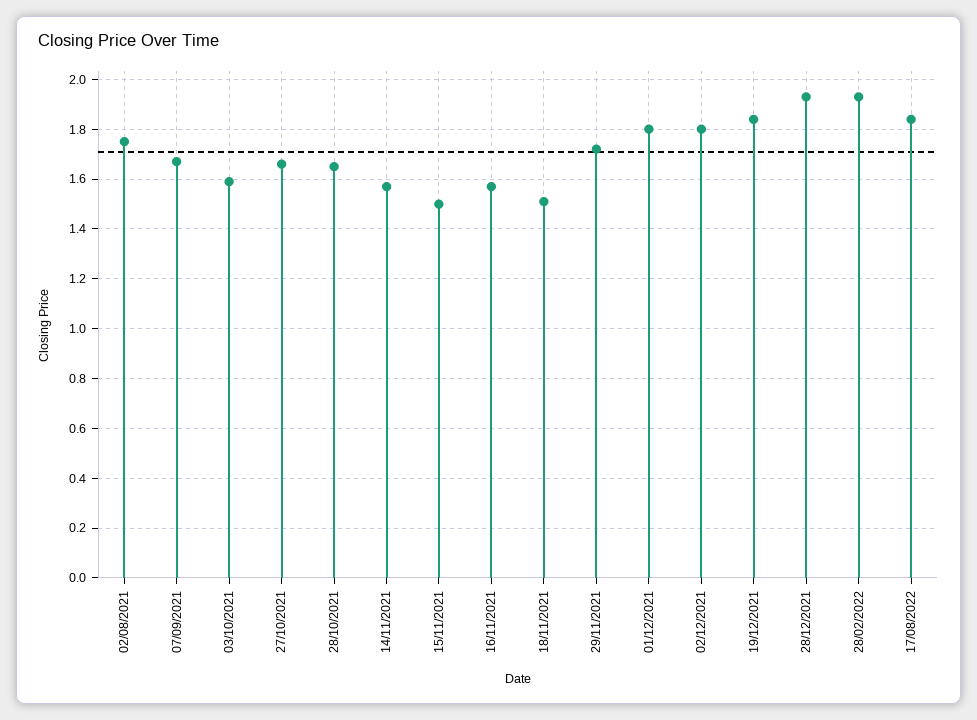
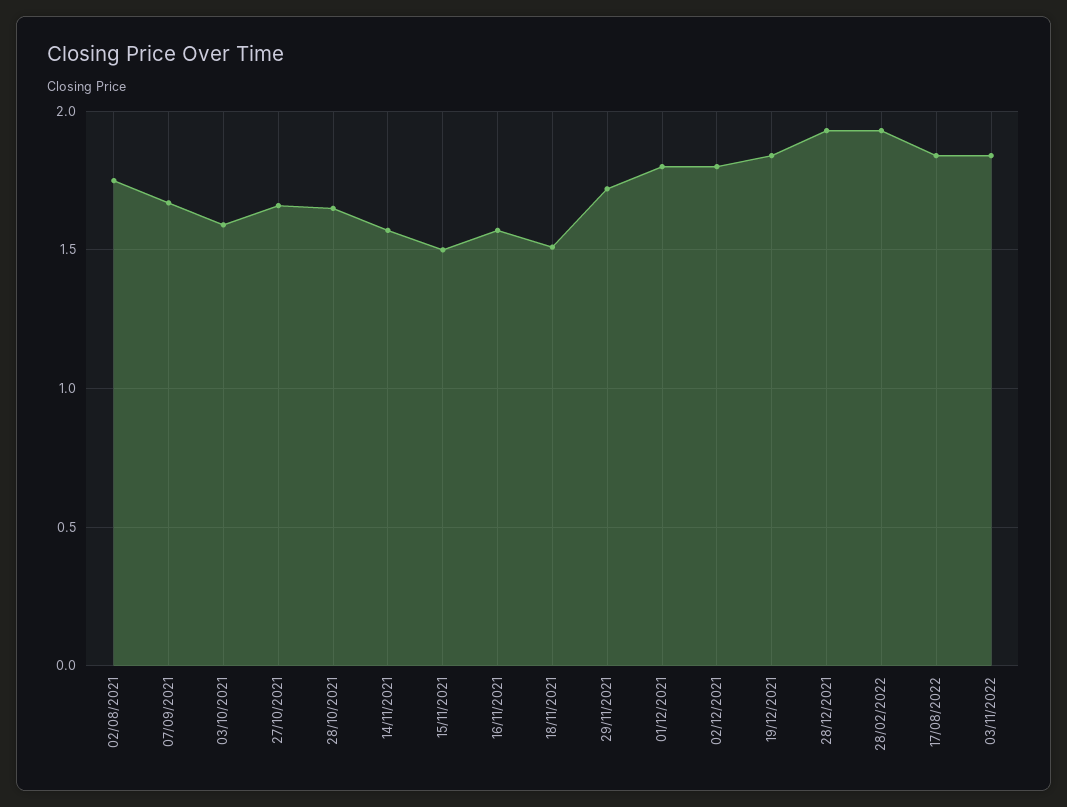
03/11/2022: none -> 1.85

